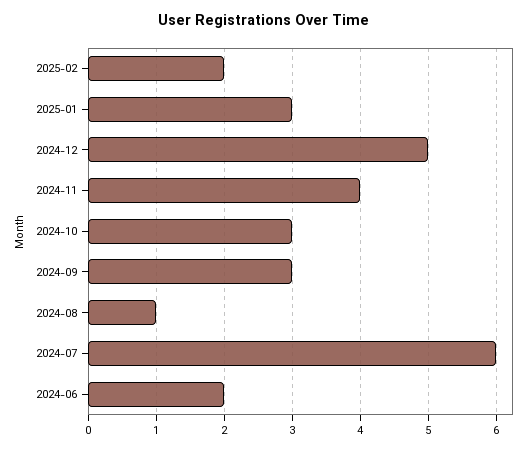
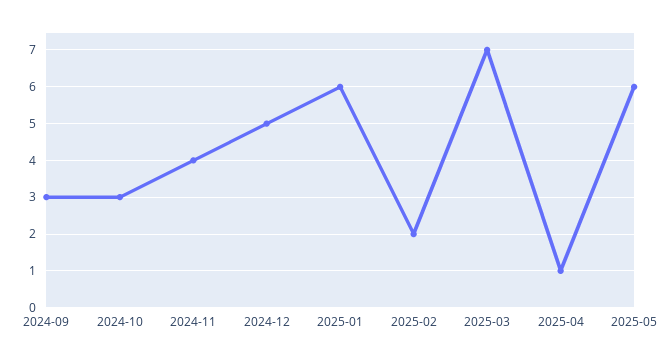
2025-01: 3 -> 6
2024-08: 1 -> none
2024-07: 6 -> none
2024-06: 2 -> none
2025-03: none -> 7
2025-04: none -> 1
2025-05: none -> 6

